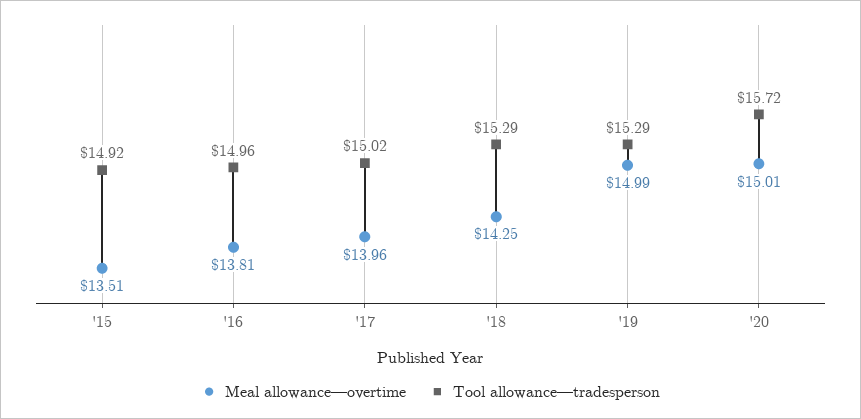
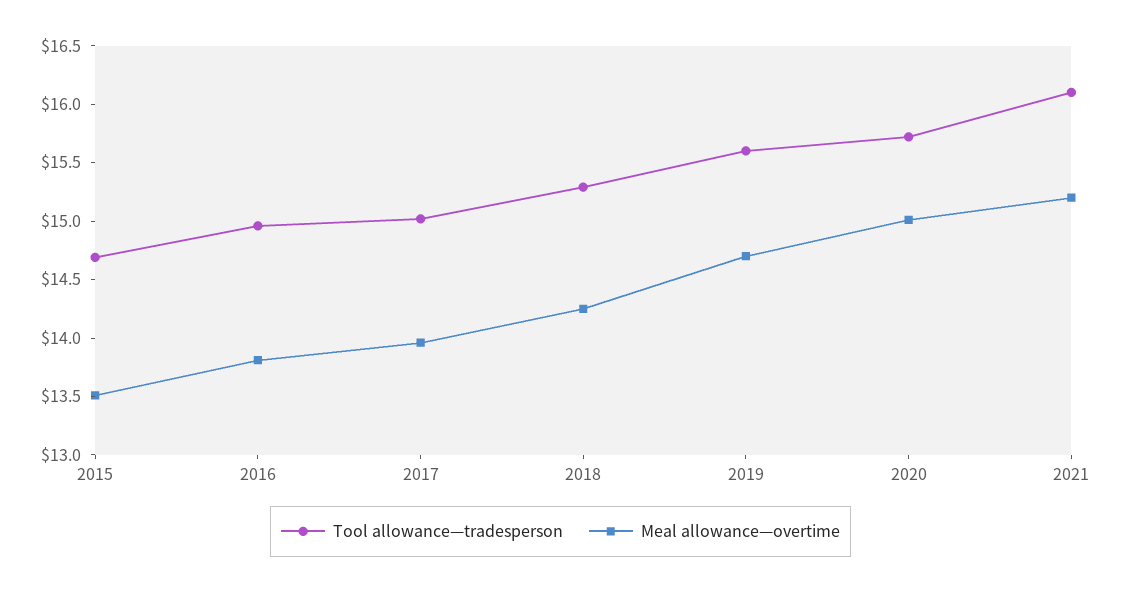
Tool allowance—tradesperson, '15: 14.92 -> 14.7
Meal allowance—overtime, '19: 14.99 -> 14.7
Tool allowance—tradesperson, '19: 15.29 -> 15.6
Tool allowance—tradesperson, 2021: none -> 16.1
Meal allowance—overtime, 2021: none -> 15.2

